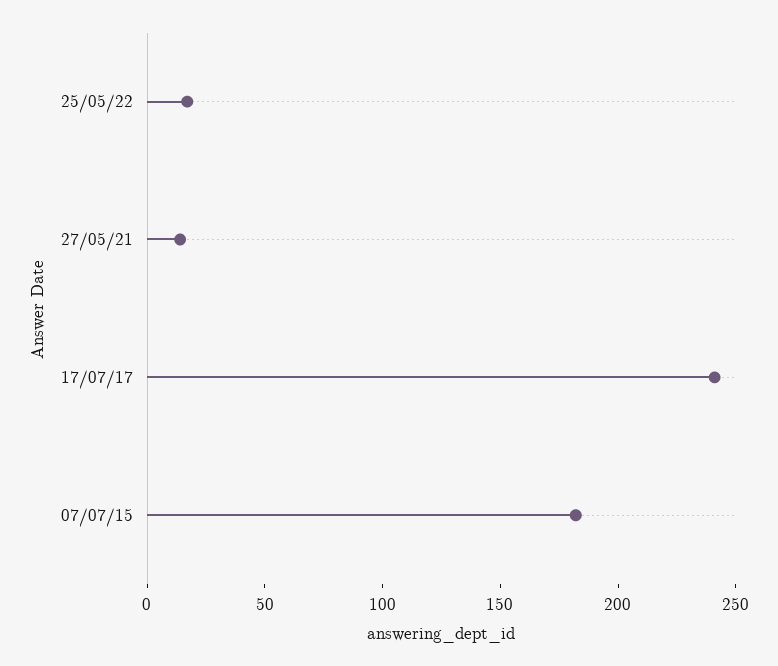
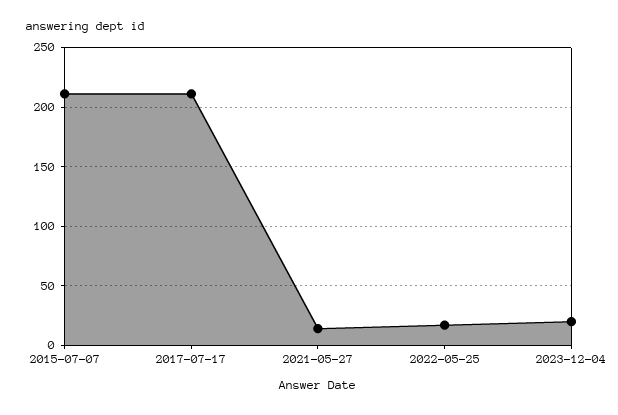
17/07/17: 240 -> 210
07/07/15: 180 -> 210
2023-12-04: none -> 20

